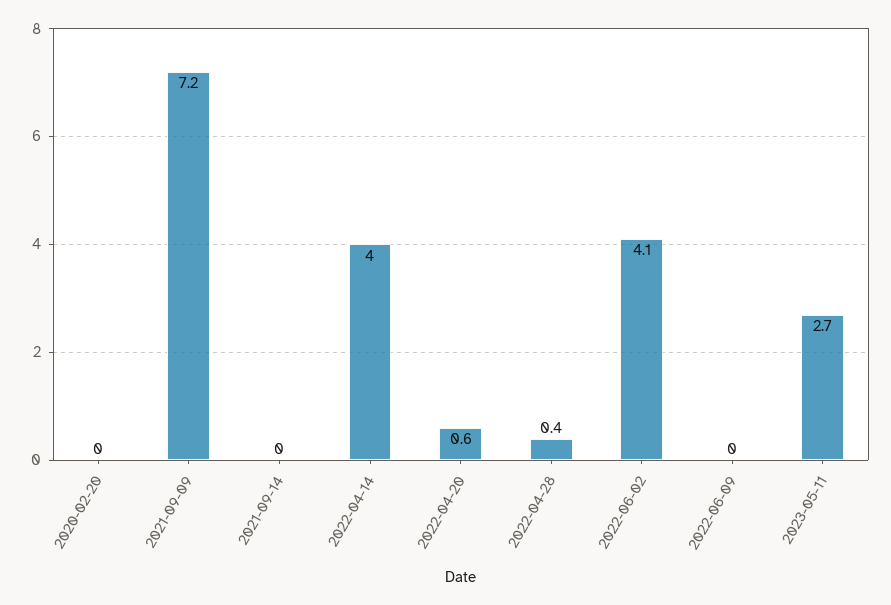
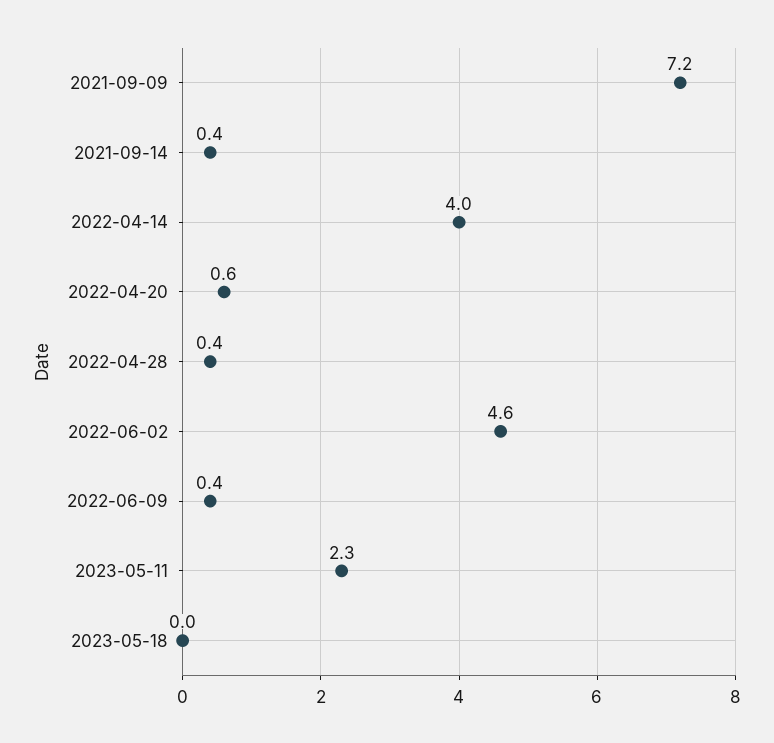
2020-02-20: 0 -> none
2021-09-14: 0 -> 0.4
2022-06-02: 4.1 -> 4.6
2022-06-09: 0 -> 0.4
2023-05-11: 2.7 -> 2.3
2023-05-18: none -> 0

